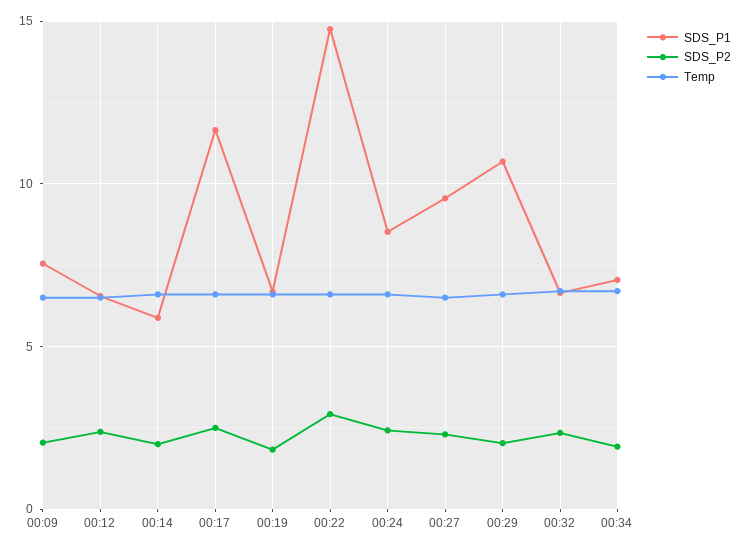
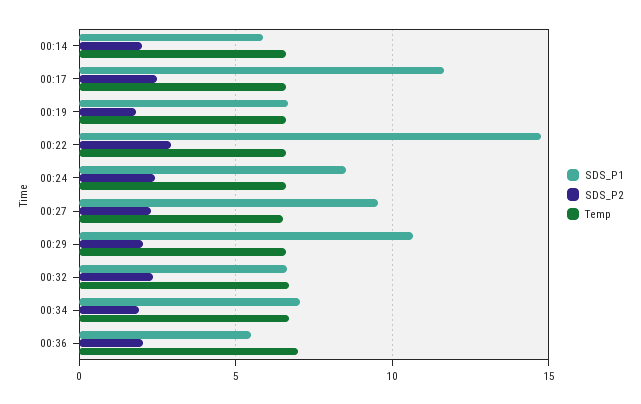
SDS_P1, 00:09: 7.5 -> none
SDS_P2, 00:09: 2 -> none
Temp, 00:09: 6.5 -> none
SDS_P1, 00:12: 6.5 -> none
SDS_P2, 00:12: 2.5 -> none
Temp, 00:12: 6.5 -> none
SDS_P1, 00:36: none -> 5.5
SDS_P2, 00:36: none -> 2
Temp, 00:36: none -> 7

